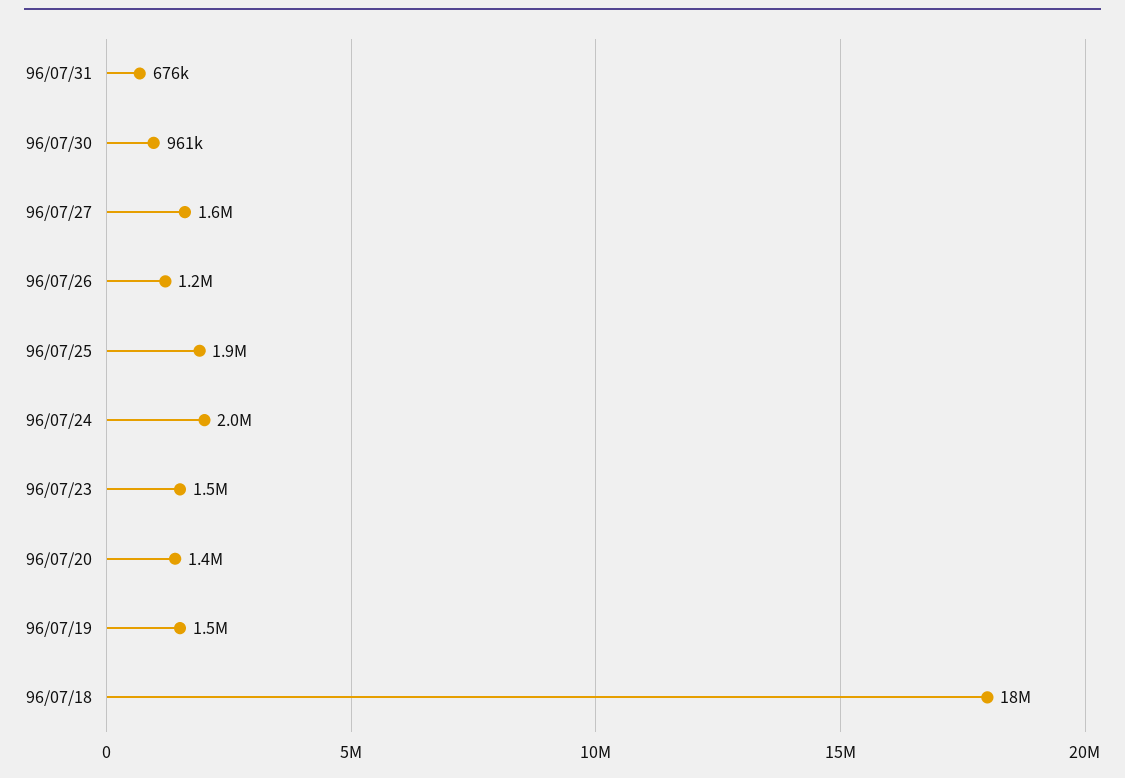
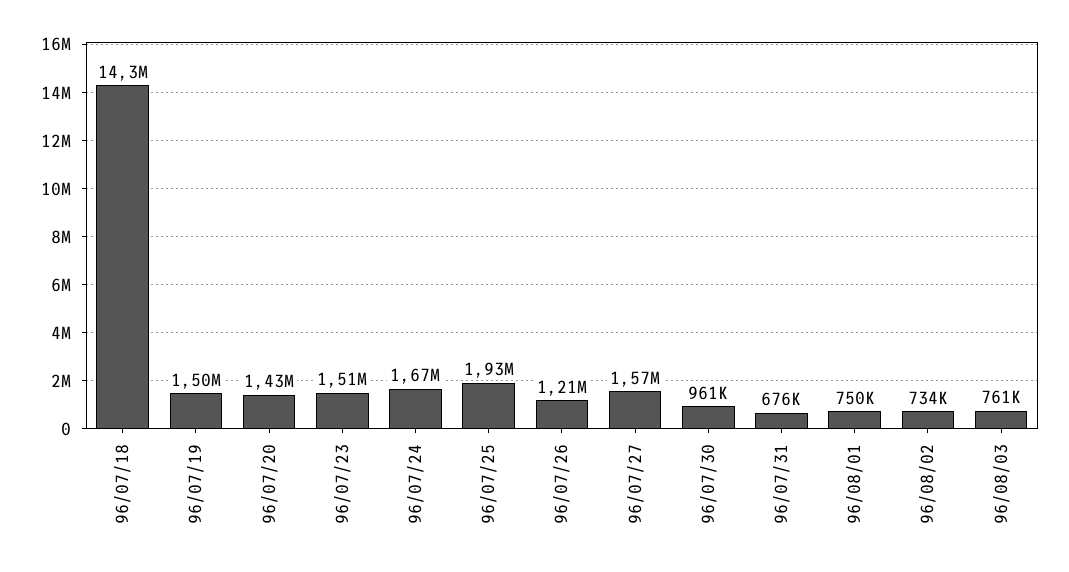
96/07/24: 2000000 -> 1670000
96/07/18: 18000000 -> 14300000
96/08/01: none -> 750000
96/08/02: none -> 734000
96/08/03: none -> 761000

